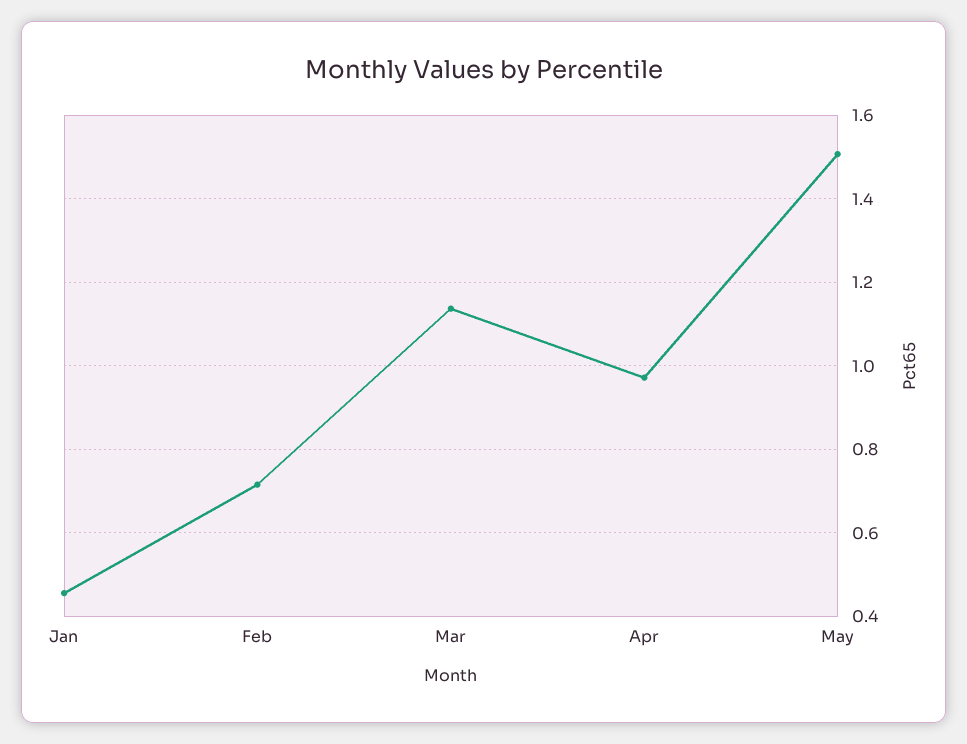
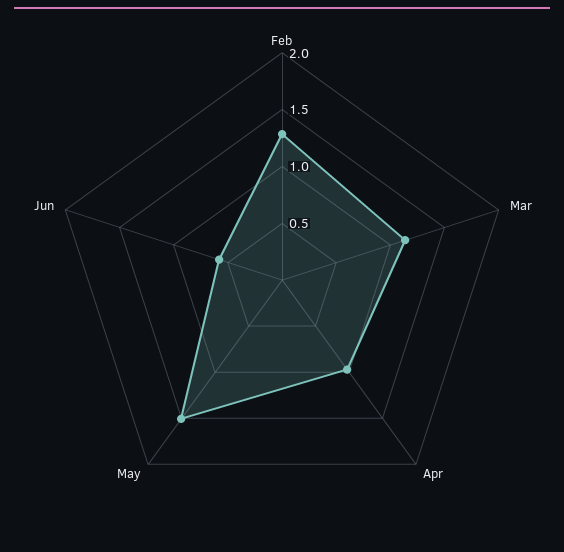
Jan: 0.46 -> none
Feb: 0.72 -> 1.3
Jun: none -> 0.6

